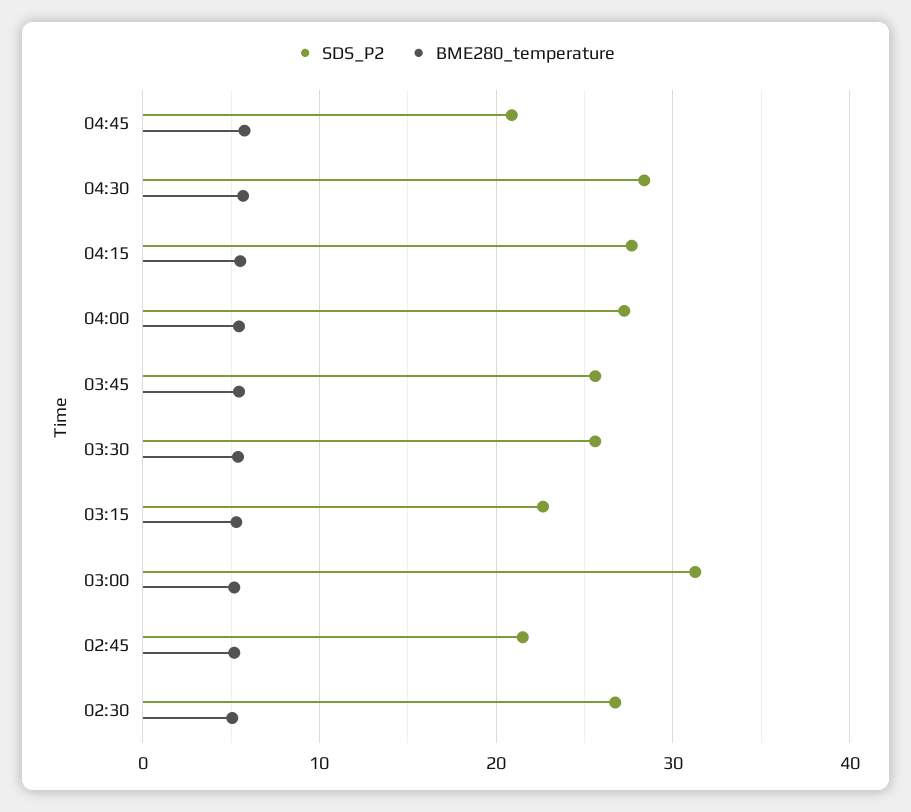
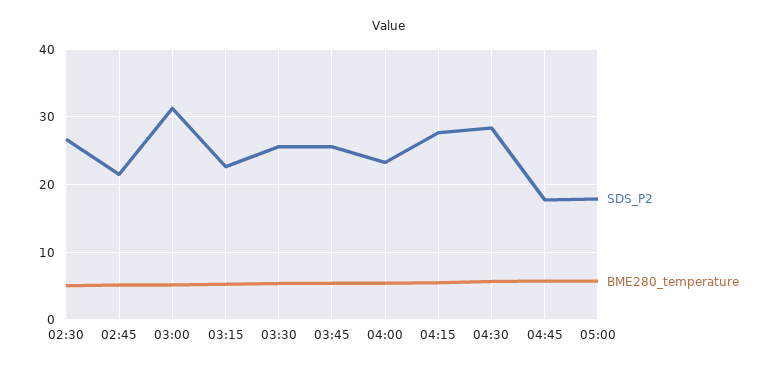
SDS_P2, 04:45: 21 -> 18
SDS_P2, 04:00: 27 -> 23
SDS_P2, 05:00: none -> 18
BME280_temperature, 05:00: none -> 6

